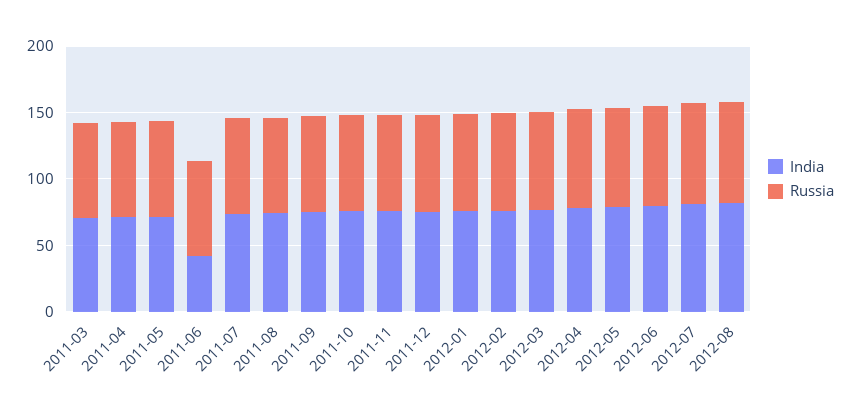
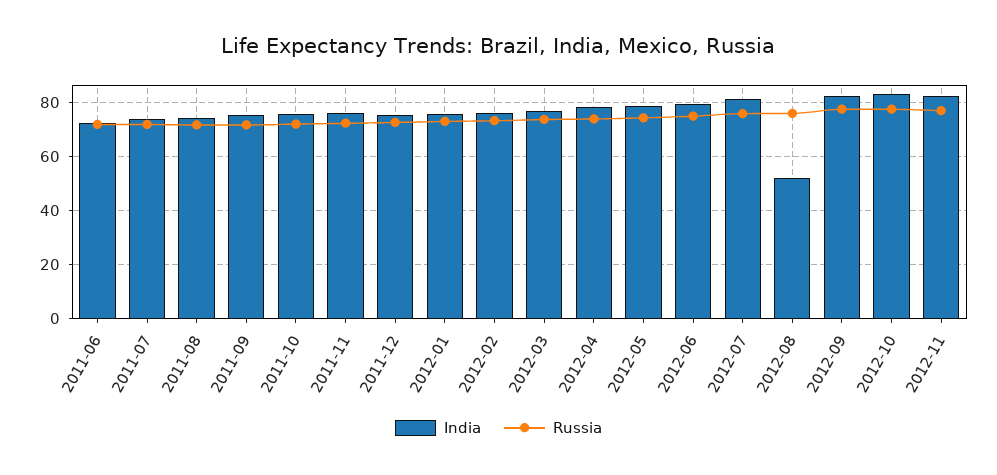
India, 2011-03: 70 -> none
Russia, 2011-03: 70 -> none
India, 2011-04: 70 -> none
Russia, 2011-04: 70 -> none
India, 2011-05: 70 -> none
Russia, 2011-05: 70 -> none
India, 2011-06: 40 -> 72.5
India, 2012-08: 80 -> 52.5
India, 2012-09: none -> 82.5
Russia, 2012-09: none -> 77.5
India, 2012-10: none -> 82.5
Russia, 2012-10: none -> 77.5
India, 2012-11: none -> 82.5
Russia, 2012-11: none -> 77.5

